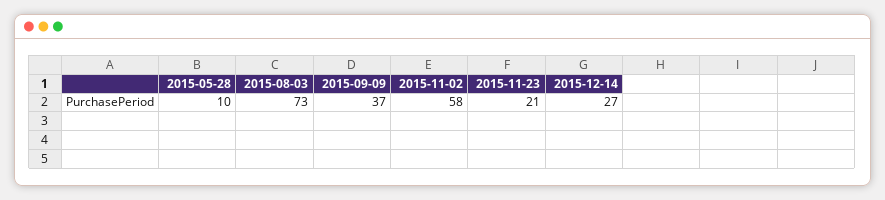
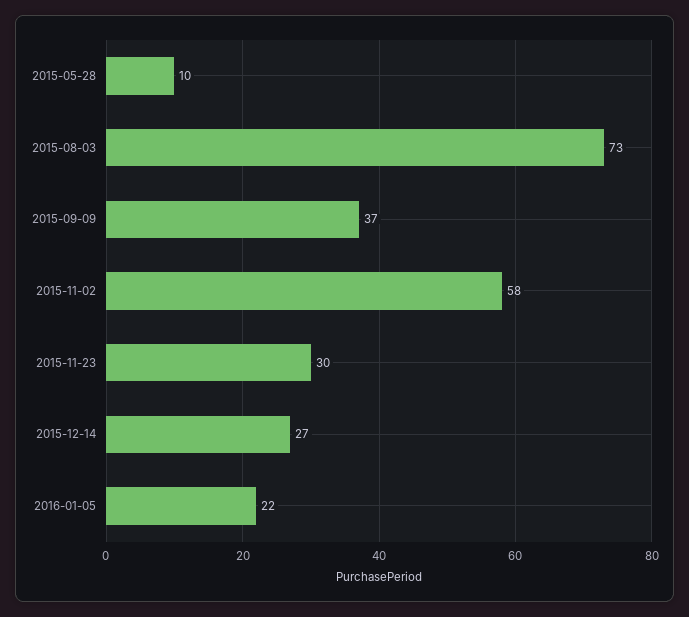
2015-11-23: 21 -> 30
2016-01-05: none -> 22

